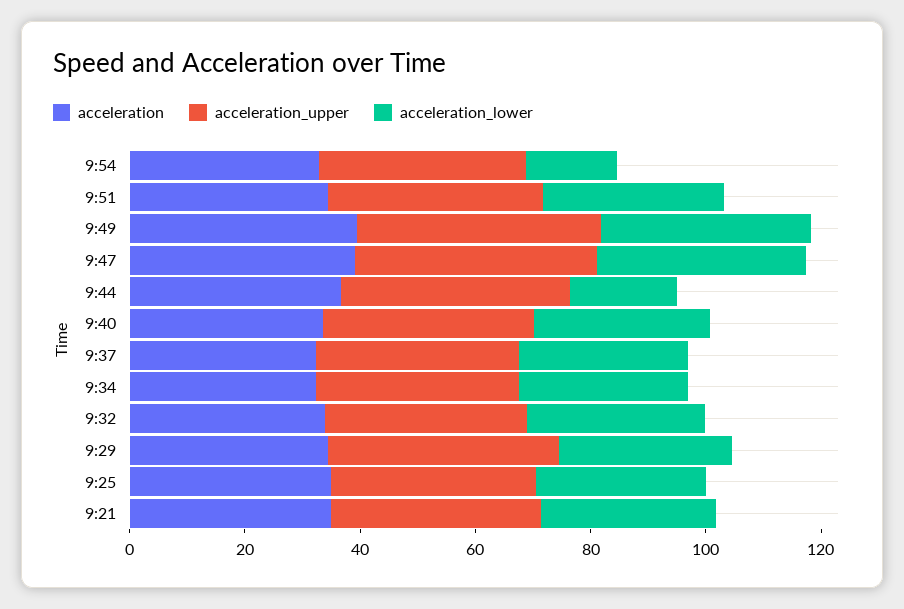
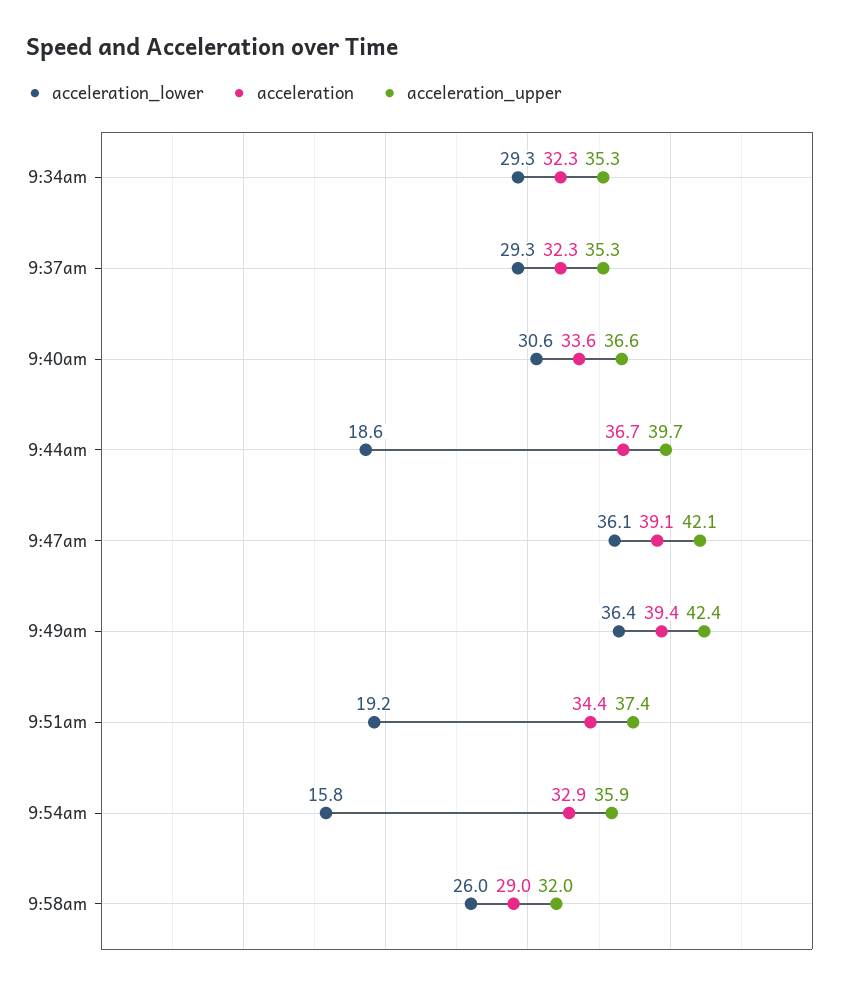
acceleration_lower, 9:51: 30 -> 19.2
acceleration, 9:32: 35 -> none
acceleration_upper, 9:32: 35 -> none
acceleration_lower, 9:32: 30 -> none
acceleration, 9:29: 35 -> none
acceleration_upper, 9:29: 40 -> none
acceleration_lower, 9:29: 30 -> none
acceleration, 9:25: 35 -> none
acceleration_upper, 9:25: 35 -> none
acceleration_lower, 9:25: 30 -> none
acceleration, 9:21: 35 -> none
acceleration_upper, 9:21: 35 -> none
acceleration_lower, 9:21: 30 -> none
acceleration_lower, 9:58am: none -> 26
acceleration, 9:58am: none -> 29
acceleration_upper, 9:58am: none -> 32

